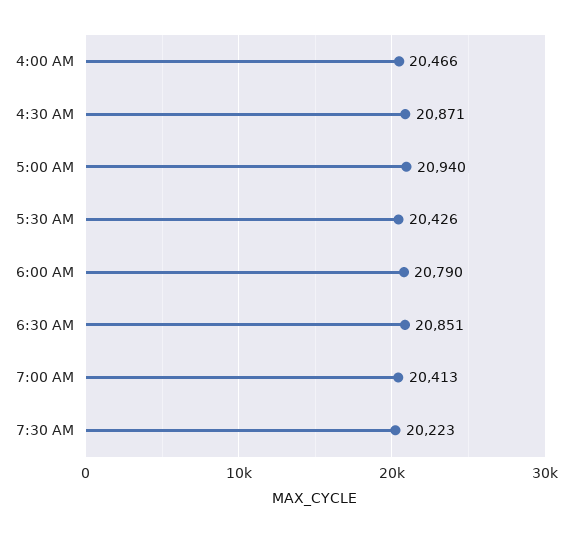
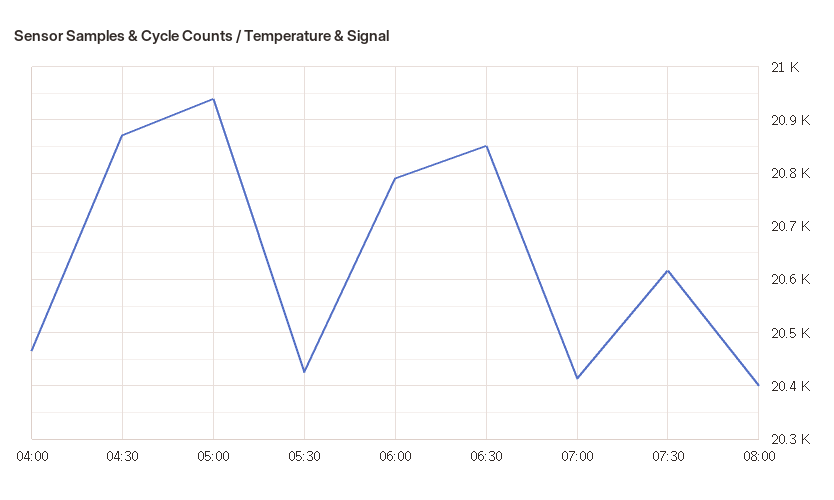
7:30 AM: 20223 -> 20620
08:00: none -> 20400

